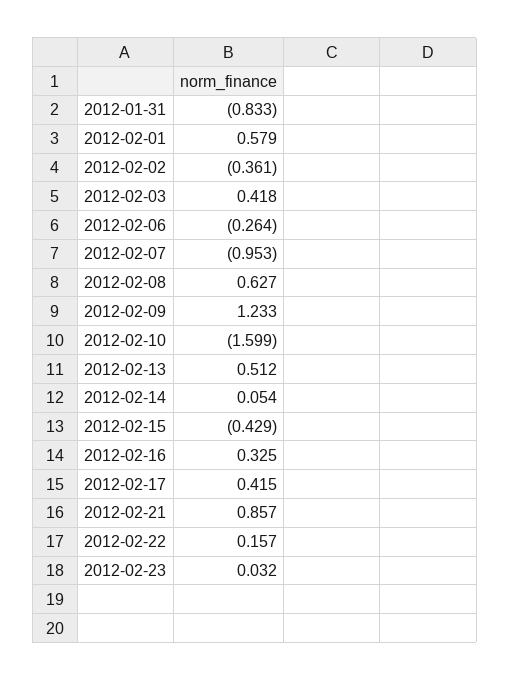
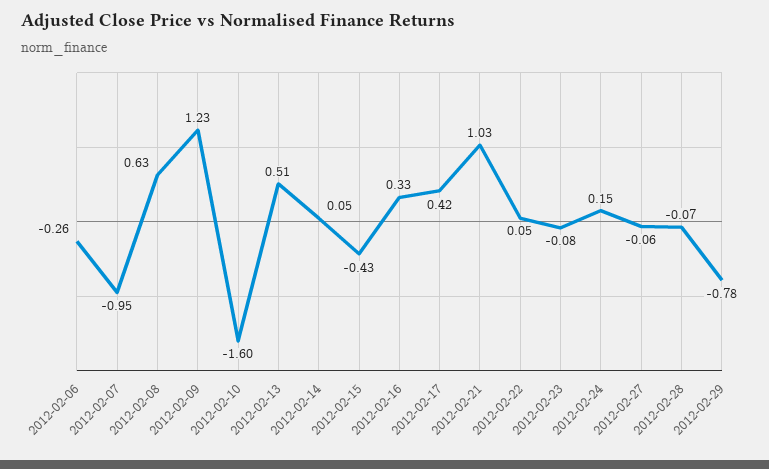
2012-01-31: -0.833 -> none
2012-02-01: 0.579 -> none
2012-02-02: -0.361 -> none
2012-02-03: 0.418 -> none
2012-02-21: 0.857 -> 1.03
2012-02-22: 0.157 -> 0.05
2012-02-23: 0.032 -> -0.08
2012-02-24: none -> 0.15
2012-02-27: none -> -0.06
2012-02-28: none -> -0.07
2012-02-29: none -> -0.78

